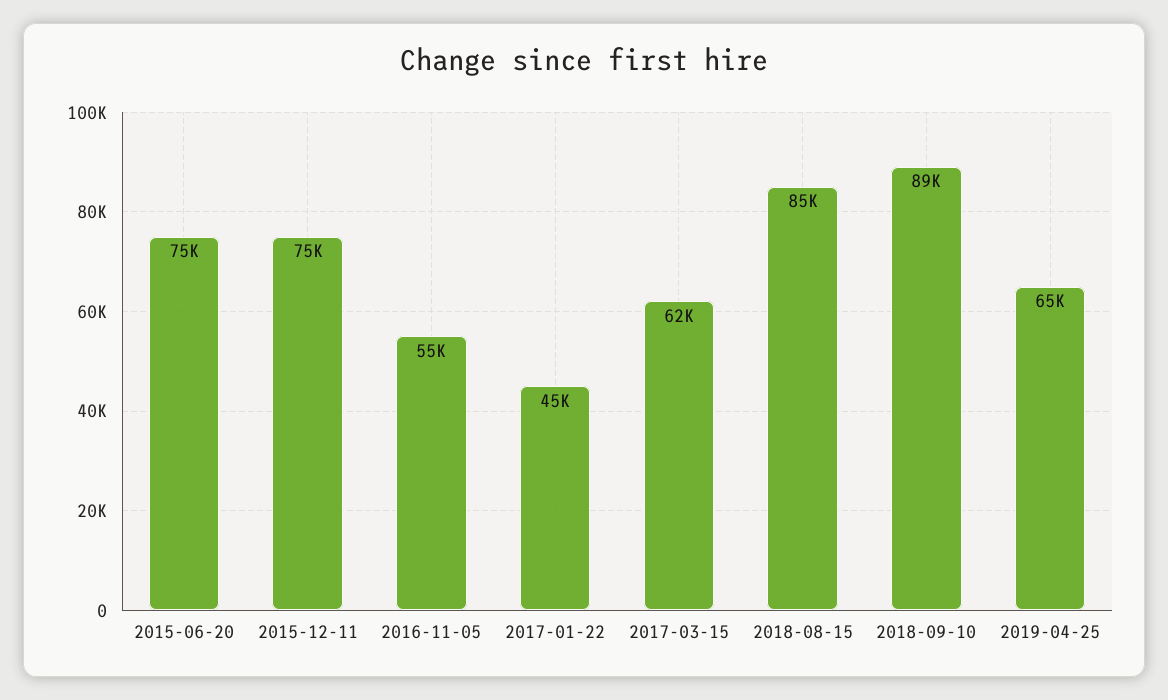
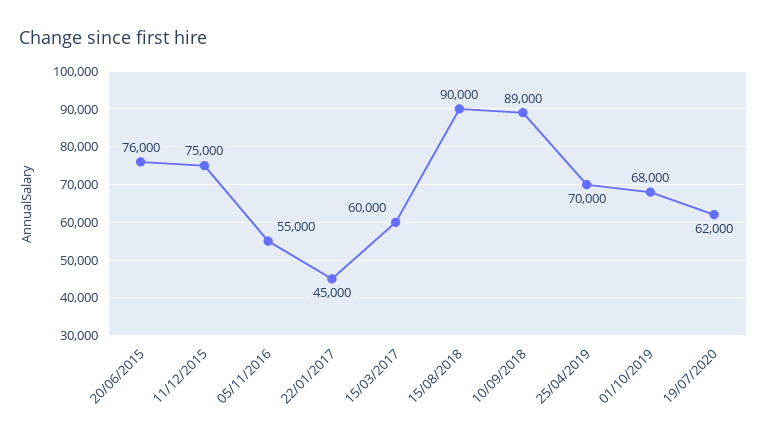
2015-06-20: 75000 -> 76000
2017-03-15: 62000 -> 60000
2018-08-15: 85000 -> 90000
2019-04-25: 65000 -> 70000
01/10/2019: none -> 68000
19/07/2020: none -> 62000

